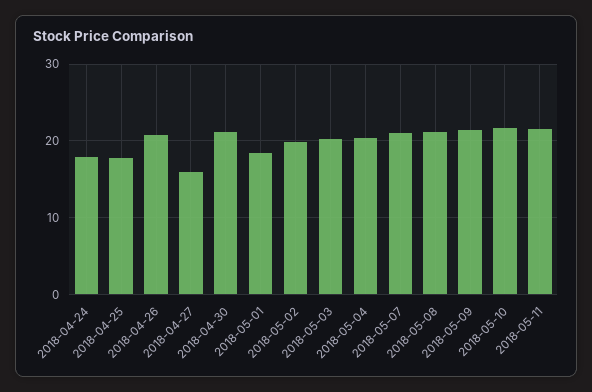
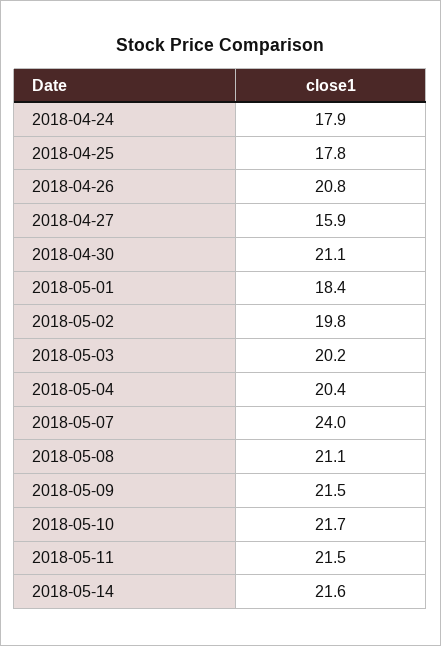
2018-05-07: 21 -> 24
2018-05-14: none -> 21.6

